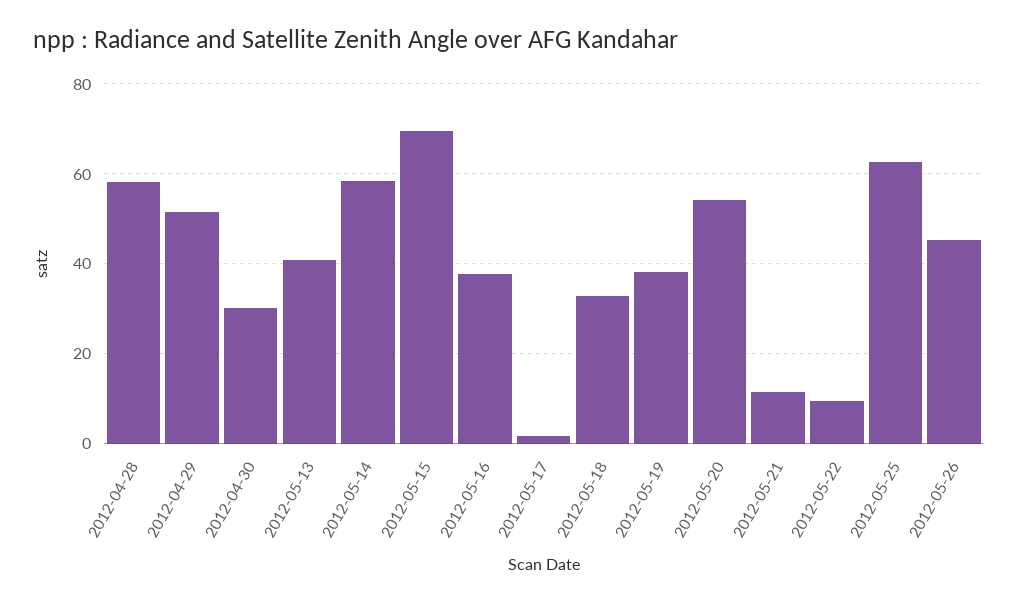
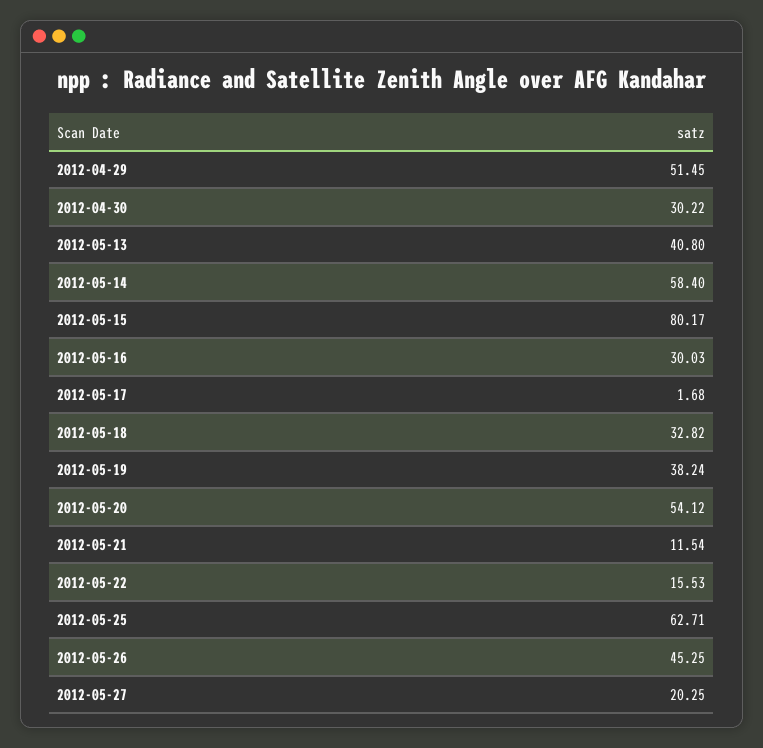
2012-04-28: 58 -> none
2012-05-15: 70 -> 80.17
2012-05-16: 38 -> 30.03
2012-05-22: 10 -> 15.53
2012-05-27: none -> 20.25

